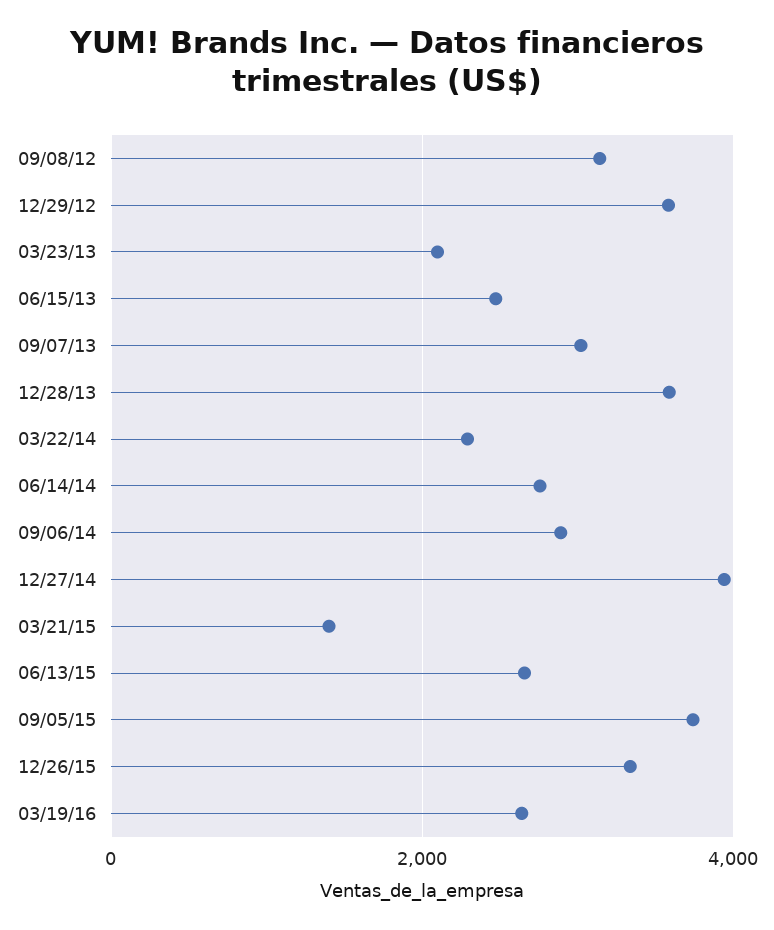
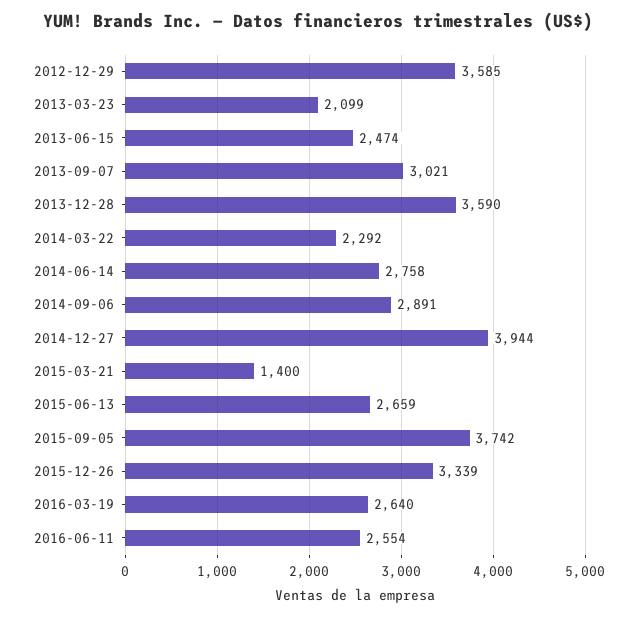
09/08/12: 3200 -> none
2016-06-11: none -> 2554

